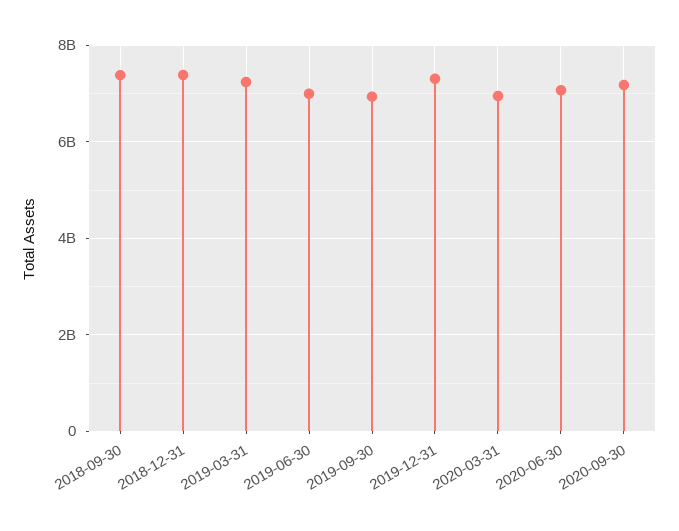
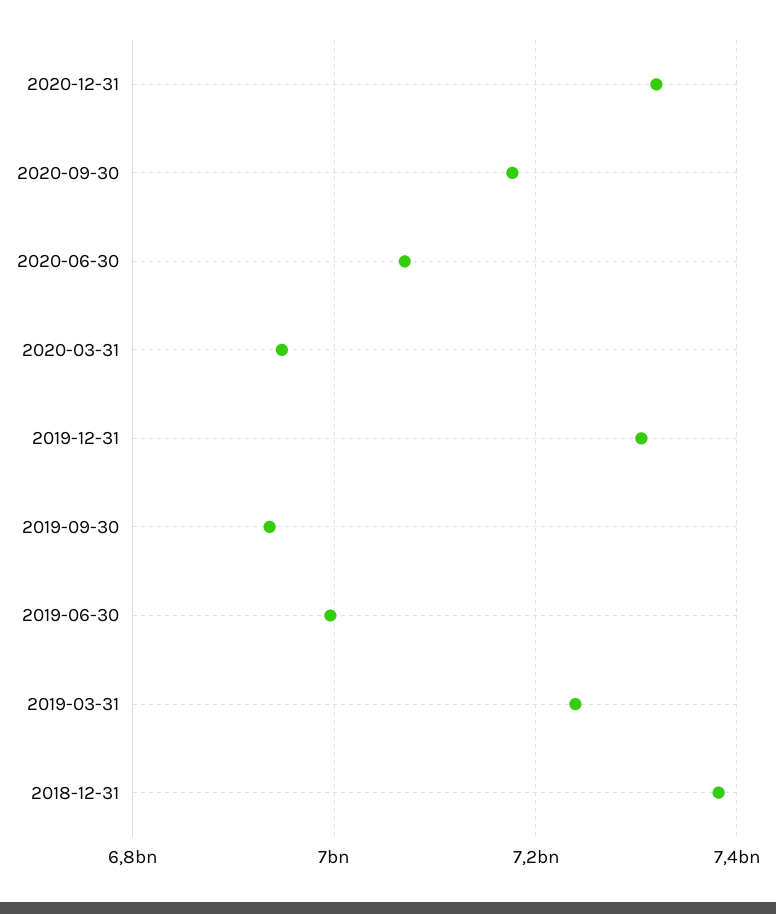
2018-09-30: 7400000000 -> none
2020-12-31: none -> 7320000000

